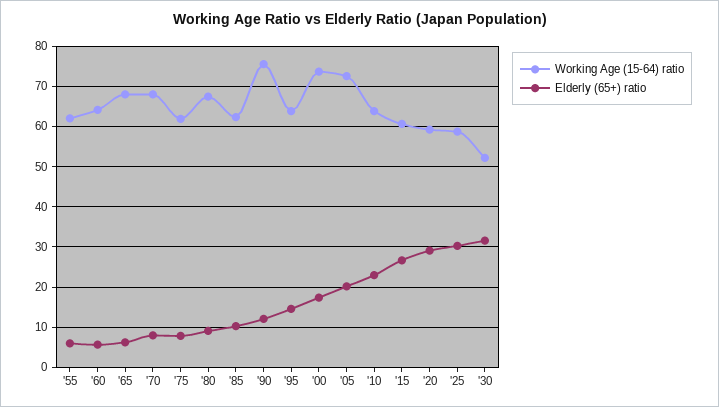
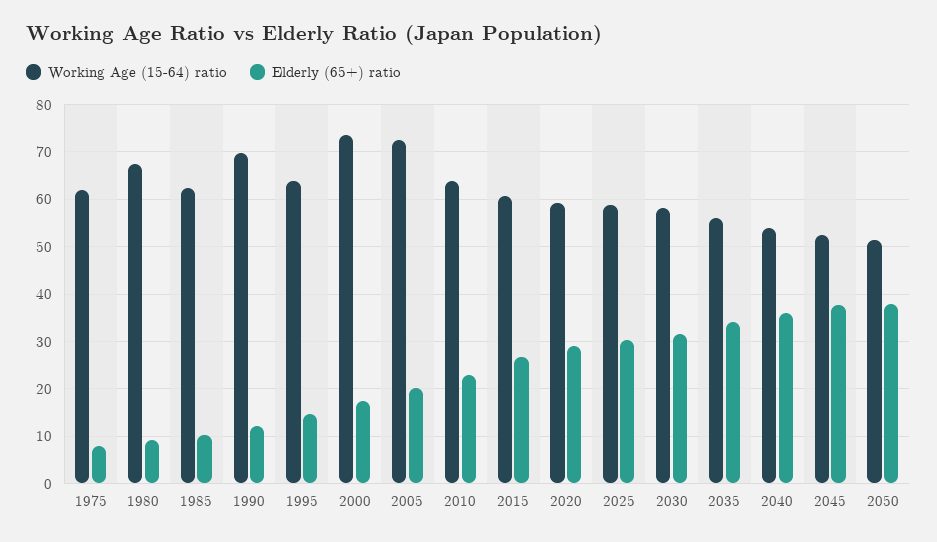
Working Age (15-64) ratio, '55: 62 -> none
Elderly (65+) ratio, '55: 6 -> none
Working Age (15-64) ratio, '60: 64 -> none
Elderly (65+) ratio, '60: 6 -> none
Working Age (15-64) ratio, '65: 68 -> none
Elderly (65+) ratio, '65: 6 -> none
Working Age (15-64) ratio, '70: 68 -> none
Elderly (65+) ratio, '70: 8 -> none
Working Age (15-64) ratio, '90: 76 -> 70
Working Age (15-64) ratio, '30: 52 -> 58
Working Age (15-64) ratio, 2035: none -> 56
Elderly (65+) ratio, 2035: none -> 34
Working Age (15-64) ratio, 2040: none -> 54
Elderly (65+) ratio, 2040: none -> 36
Working Age (15-64) ratio, 2045: none -> 52
Elderly (65+) ratio, 2045: none -> 38
Working Age (15-64) ratio, 2050: none -> 52
Elderly (65+) ratio, 2050: none -> 38

